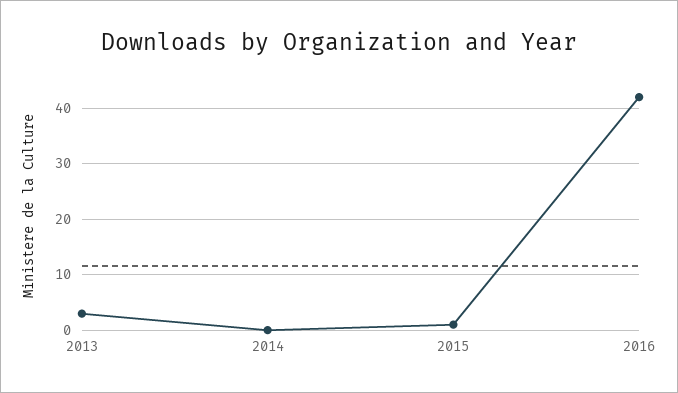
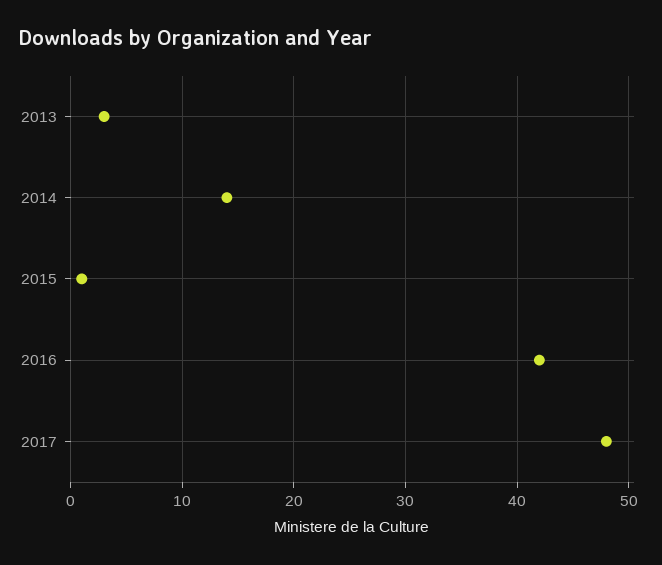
2014: 0 -> 14
2017: none -> 48

